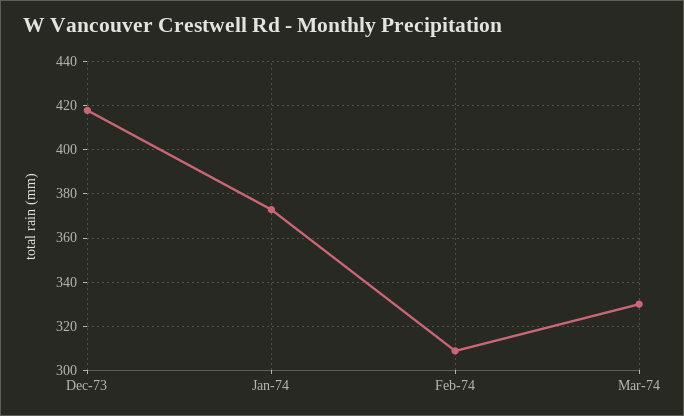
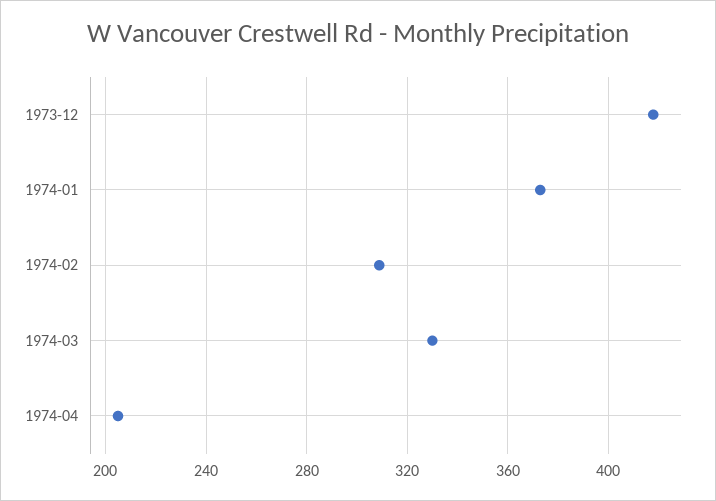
1974-04: none -> 205

